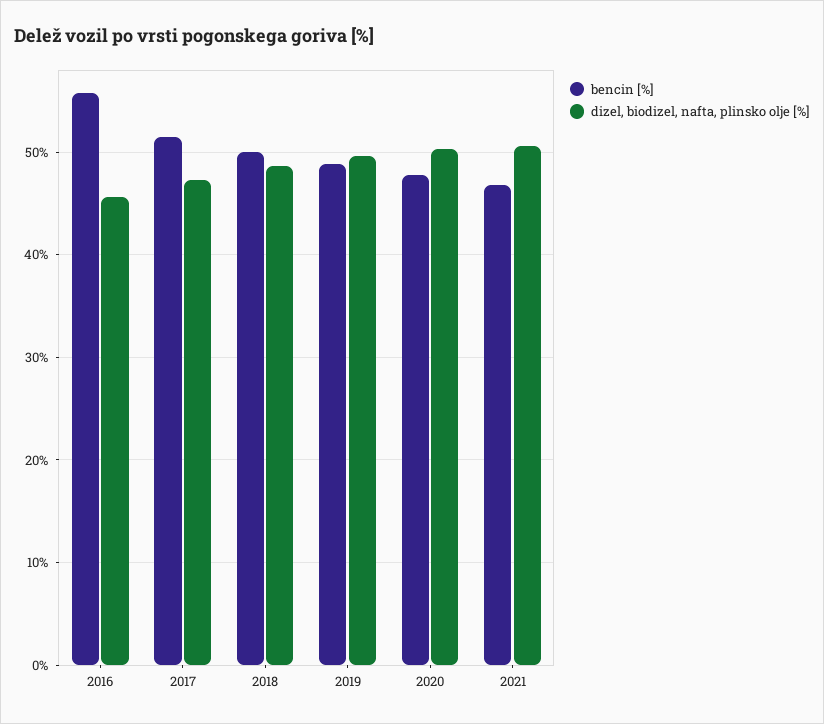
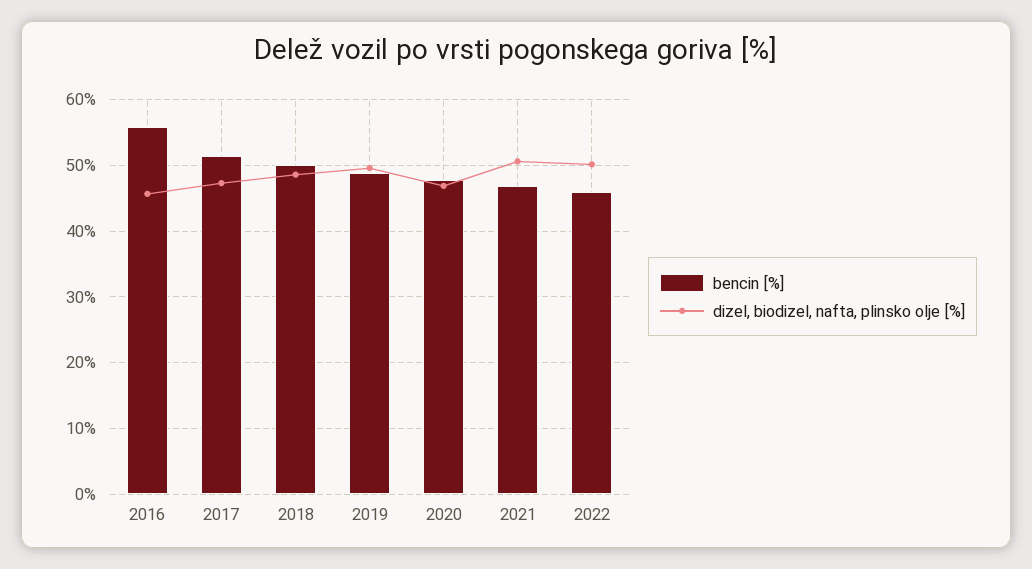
dizel, biodizel, nafta, plinsko olje [%], 2020: 50 -> 47
bencin [%], 2022: none -> 46
dizel, biodizel, nafta, plinsko olje [%], 2022: none -> 50

